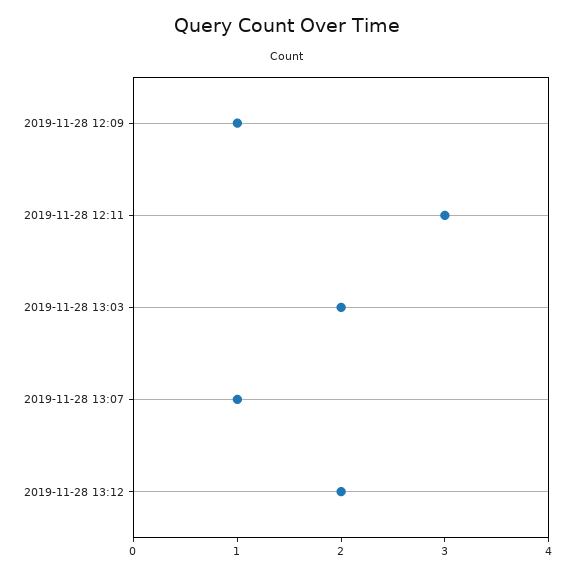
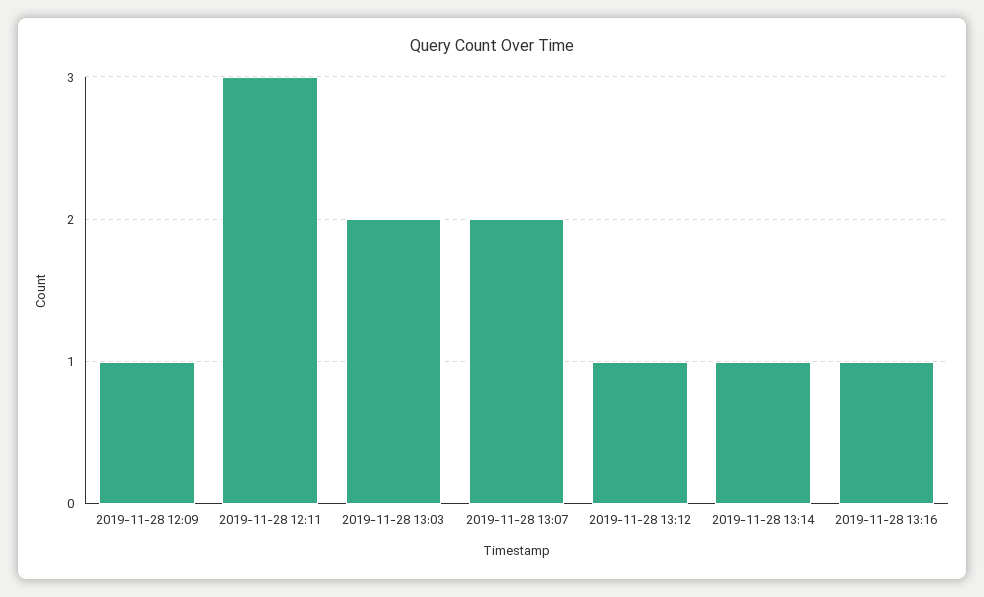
2019-11-28 13:07: 1 -> 2
2019-11-28 13:12: 2 -> 1
2019-11-28 13:14: none -> 1
2019-11-28 13:16: none -> 1

